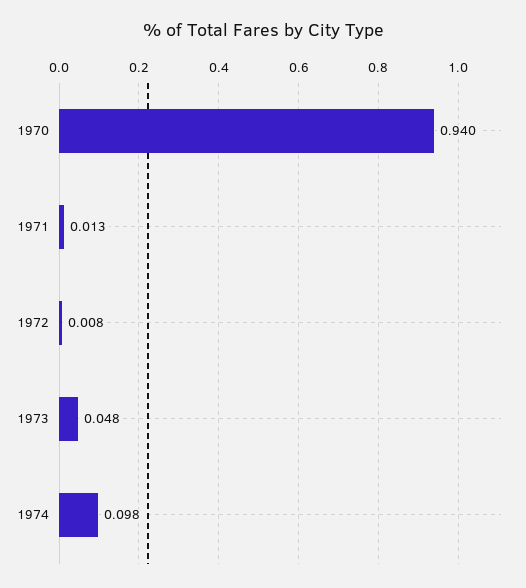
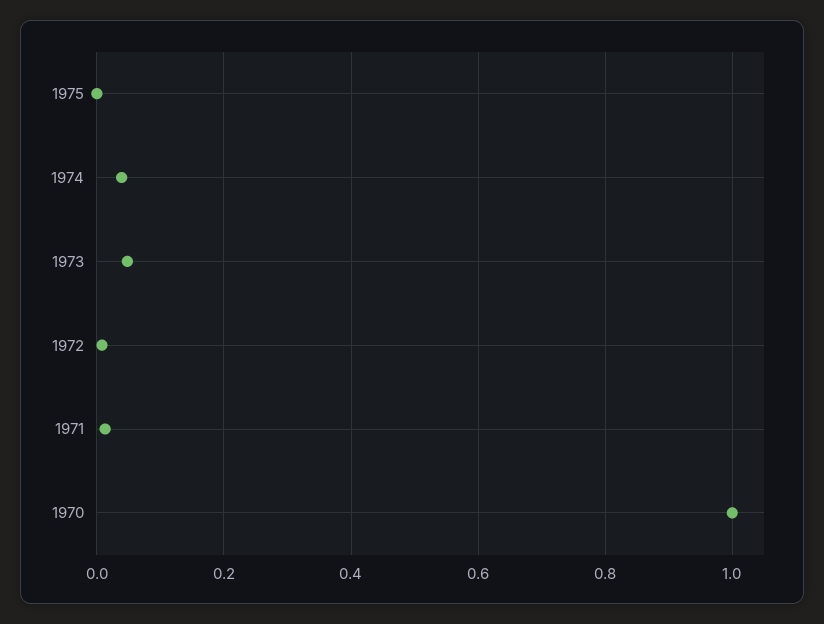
1970: 0.94 -> 1
1974: 0.098 -> 0.04
1975: none -> 0

